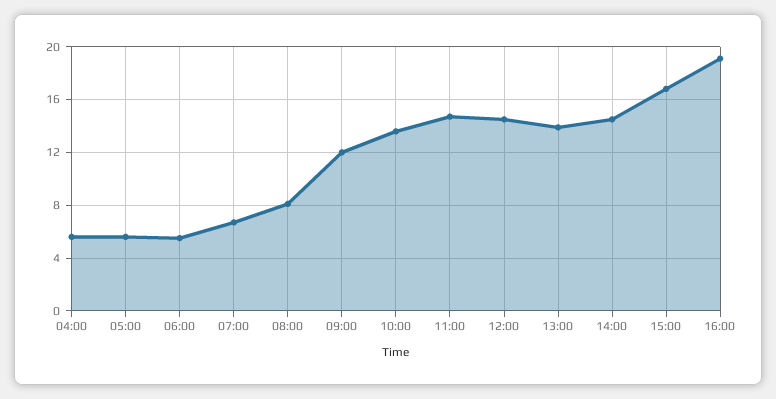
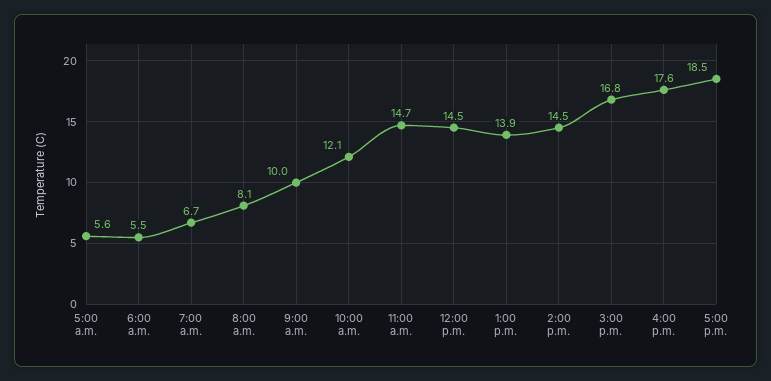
04:00: 5.5 -> none
09:00: 12 -> 10
10:00: 13.5 -> 12.1
16:00: 19 -> 17.6
5:00 p.m.: none -> 18.5

